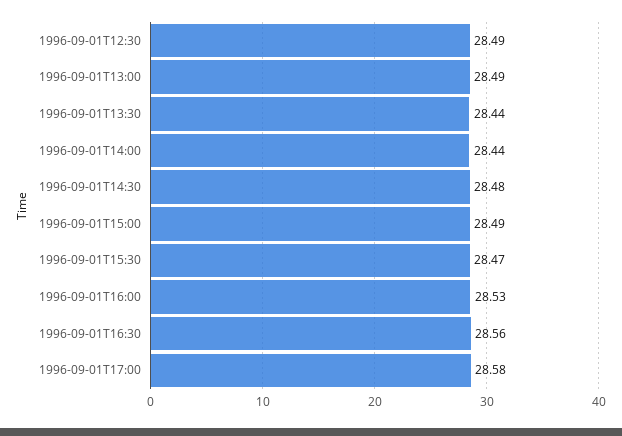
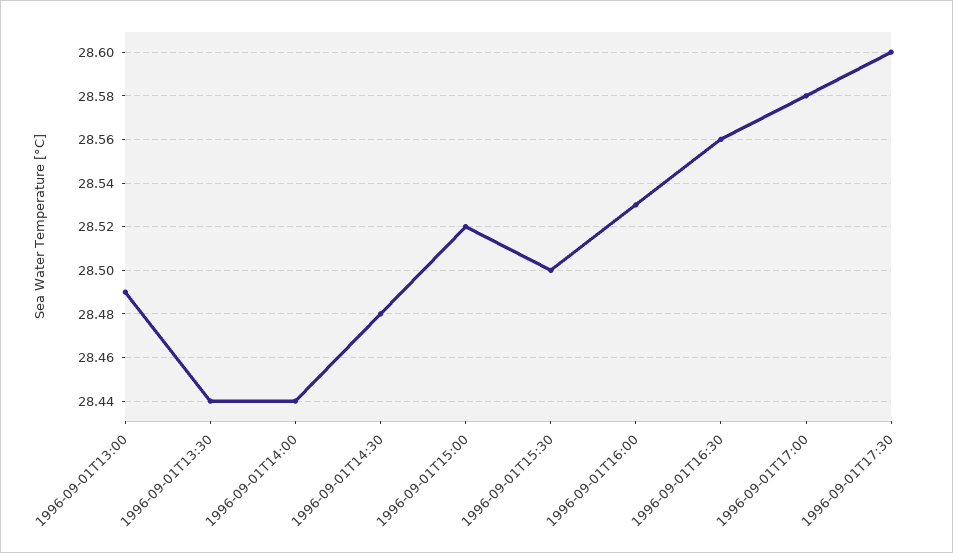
1996-09-01T12:30: 28.49 -> none
1996-09-01T15:00: 28.49 -> 28.52
1996-09-01T15:30: 28.47 -> 28.5
1996-09-01T17:30: none -> 28.6

